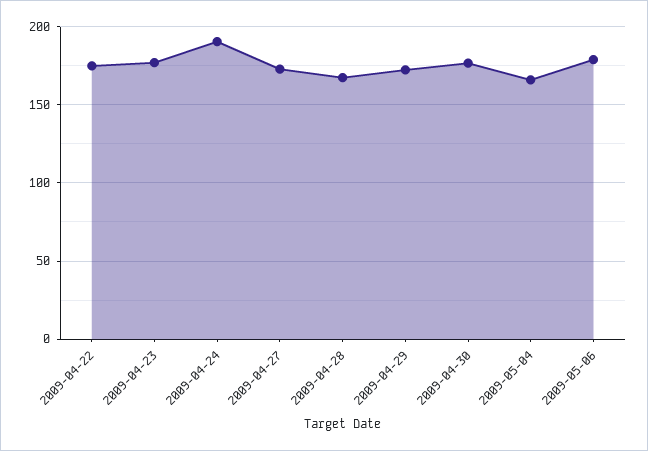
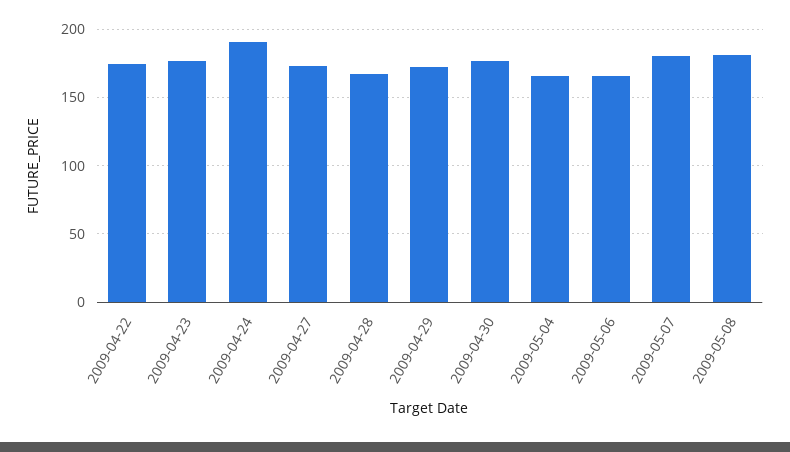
2009-05-06: 180 -> 165
2009-05-07: none -> 180
2009-05-08: none -> 180

